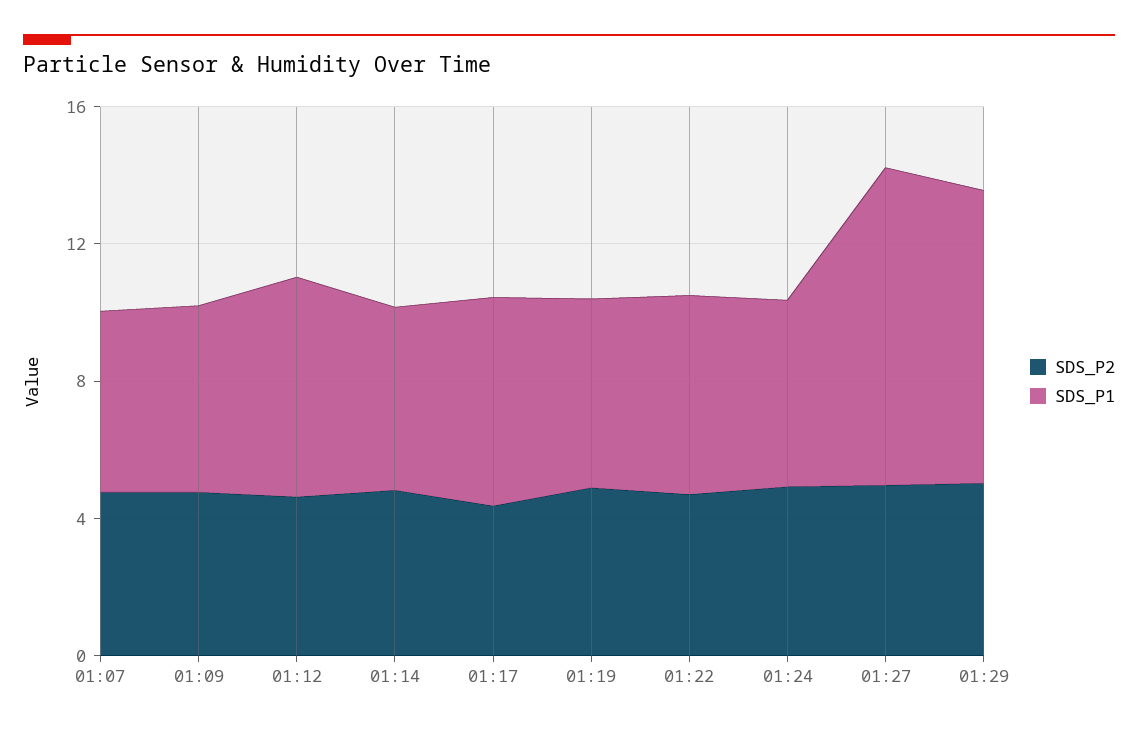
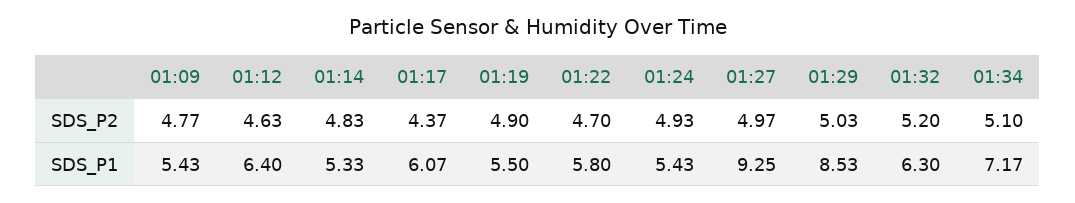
SDS_P2, 01:07: 5 -> none
SDS_P1, 01:07: 5 -> none
SDS_P2, 01:32: none -> 5.2
SDS_P2, 01:34: none -> 5.1
SDS_P1, 01:32: none -> 6.3
SDS_P1, 01:34: none -> 7.17

